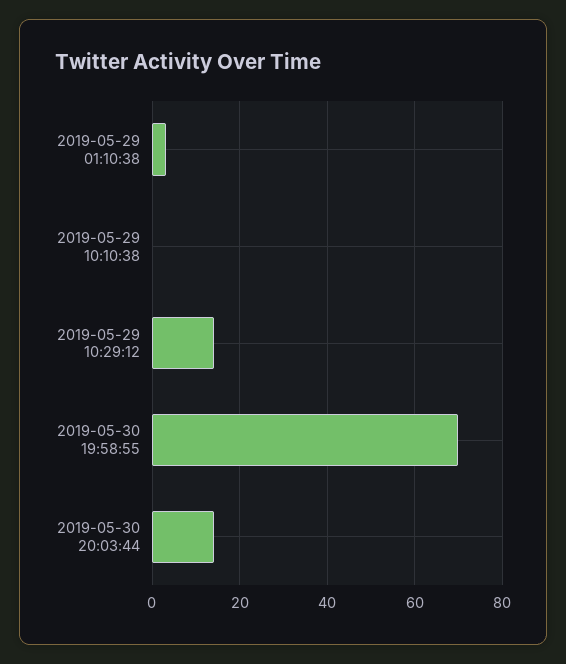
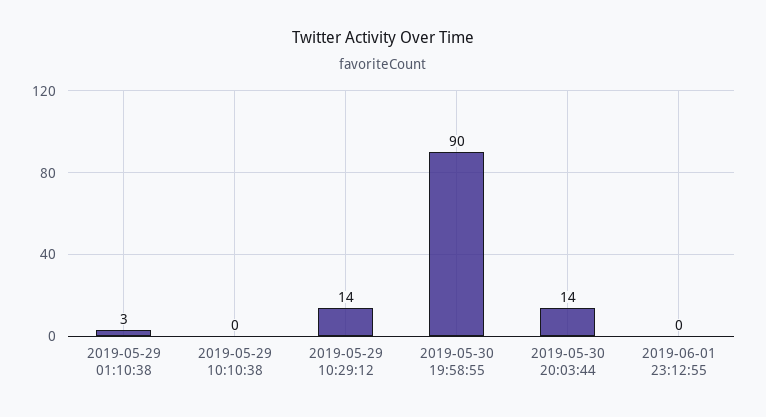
2019-05-30 19:58:55: 70 -> 90
2019-06-01 23:12:55: none -> 0

